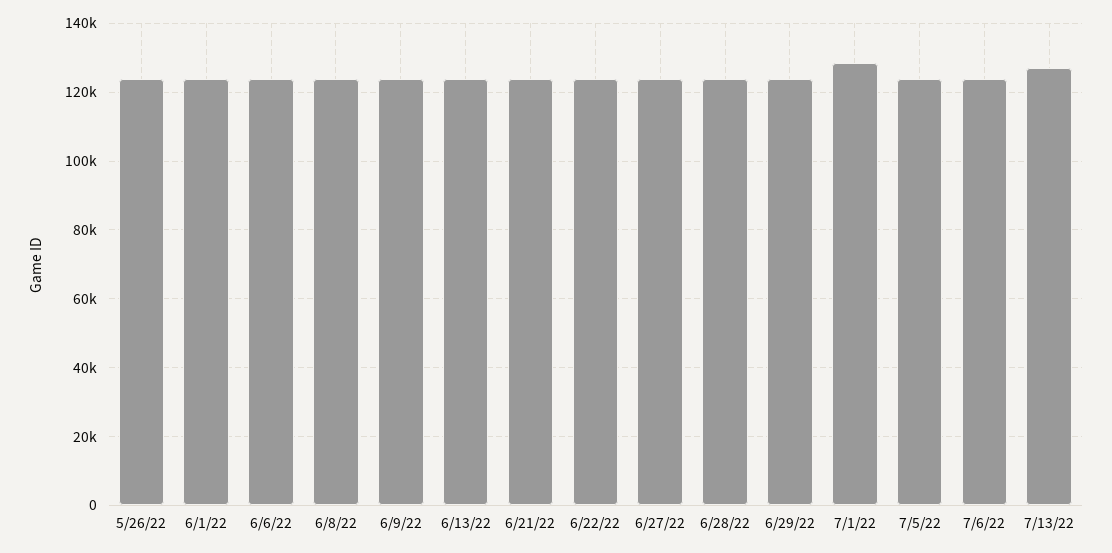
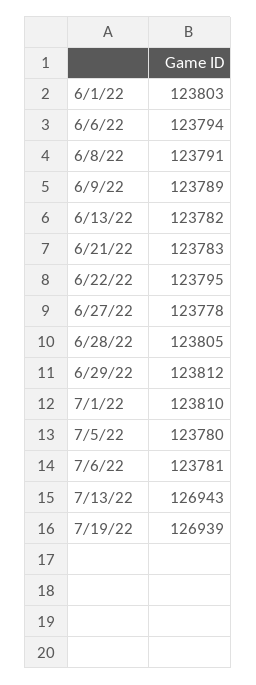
5/26/22: 124000 -> none
7/1/22: 128000 -> 123810
7/19/22: none -> 126939

